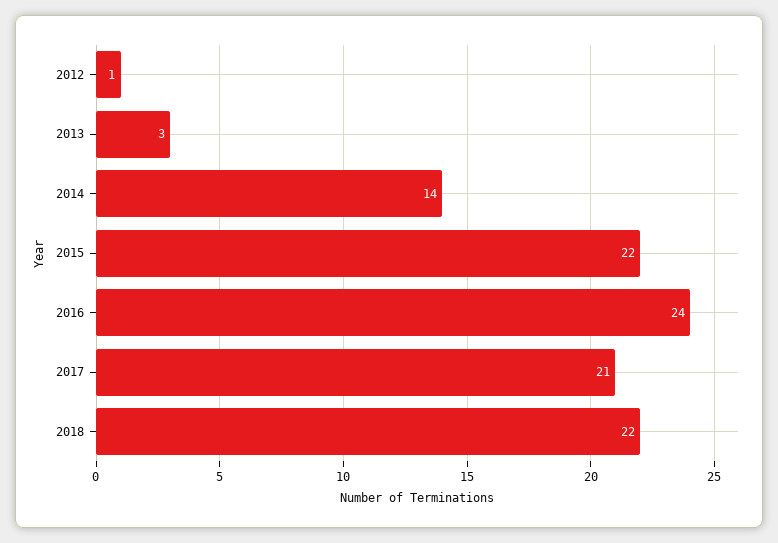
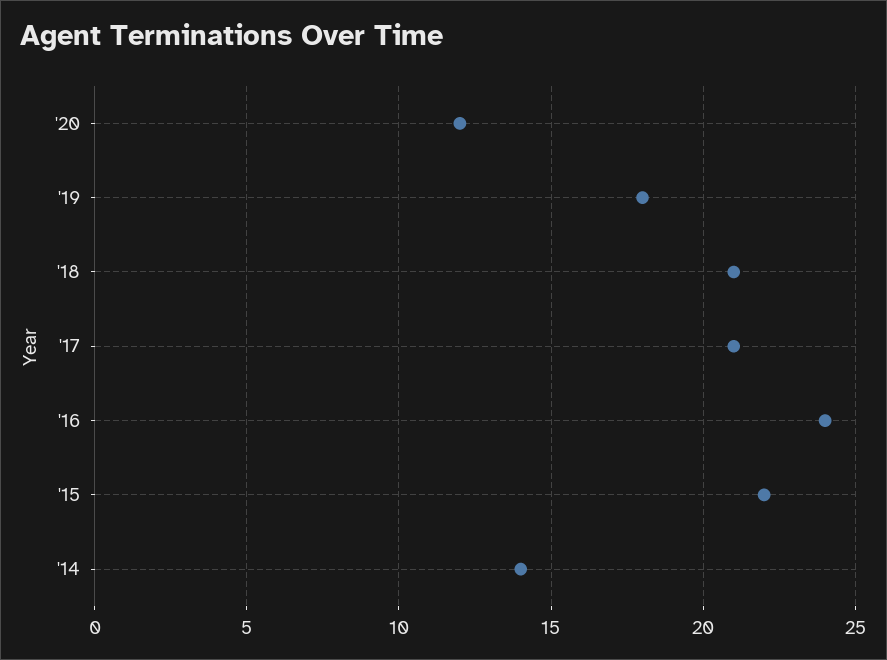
2012: 1 -> none
2013: 3 -> none
2018: 22 -> 21
'20: none -> 12
'19: none -> 18

